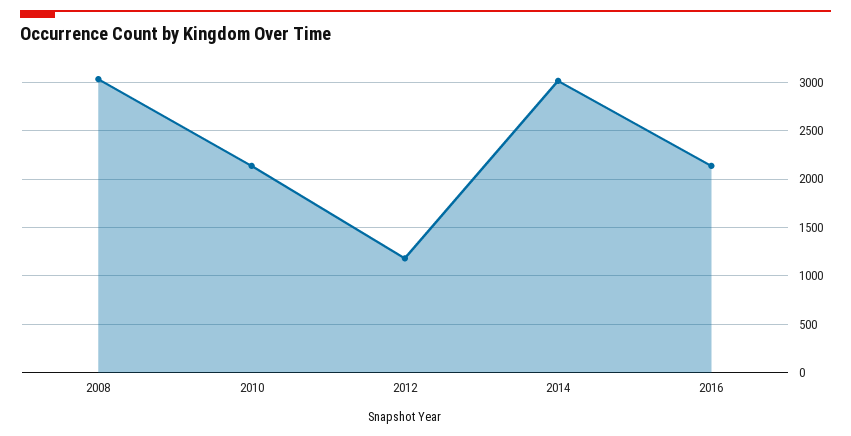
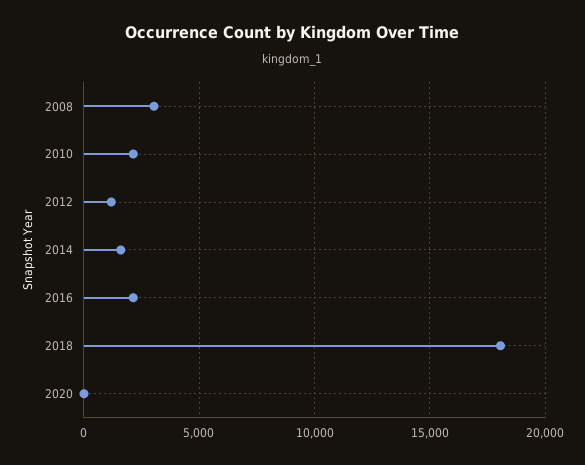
2014: 3000 -> 1500
2018: none -> 18000
2020: none -> 0

